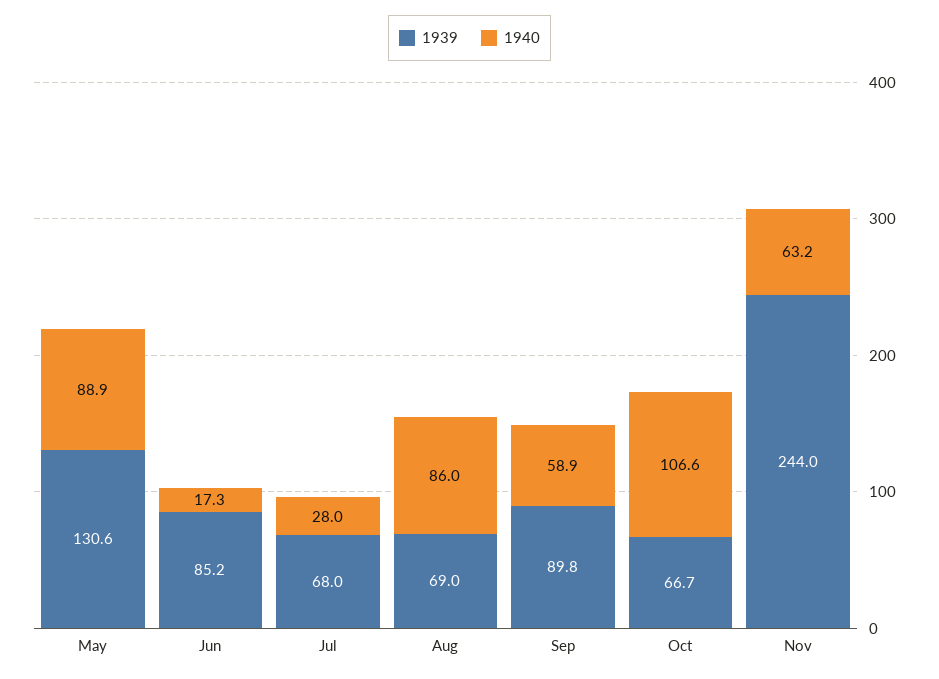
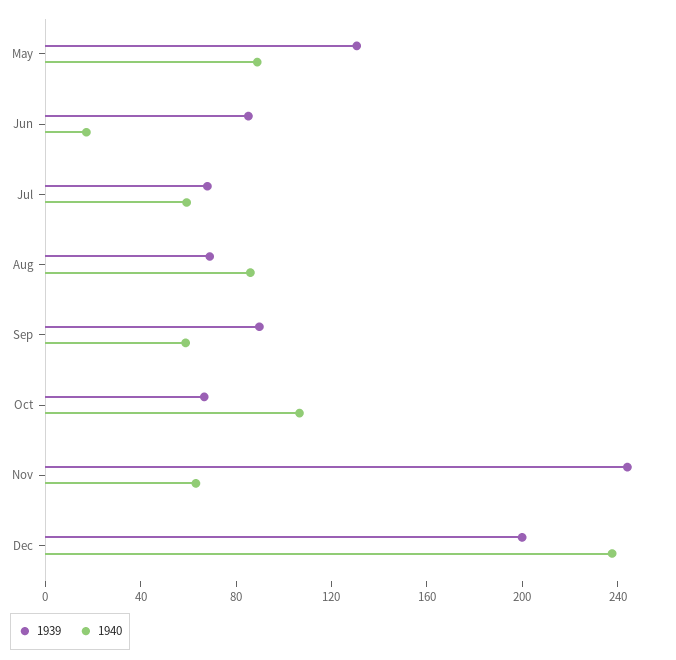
1940, Jul: 28 -> 60
1939, Dec: none -> 200
1940, Dec: none -> 240

